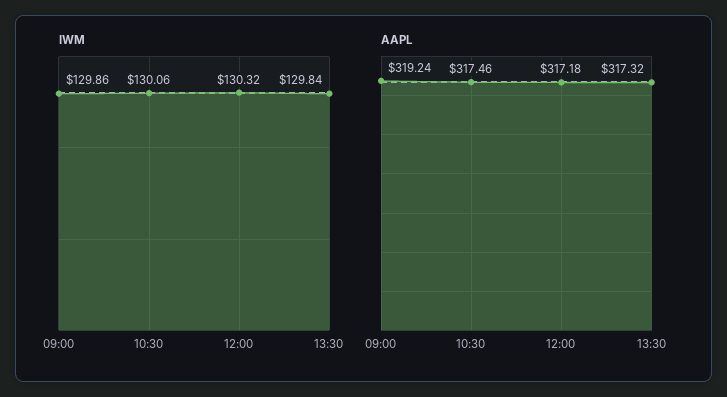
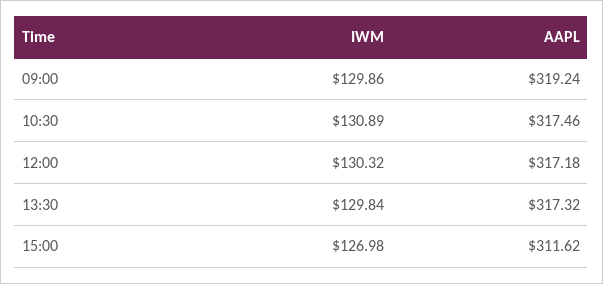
IWM, 10:30: 130.06 -> 130.89
IWM, 15:00: none -> 126.98
AAPL, 15:00: none -> 311.62

